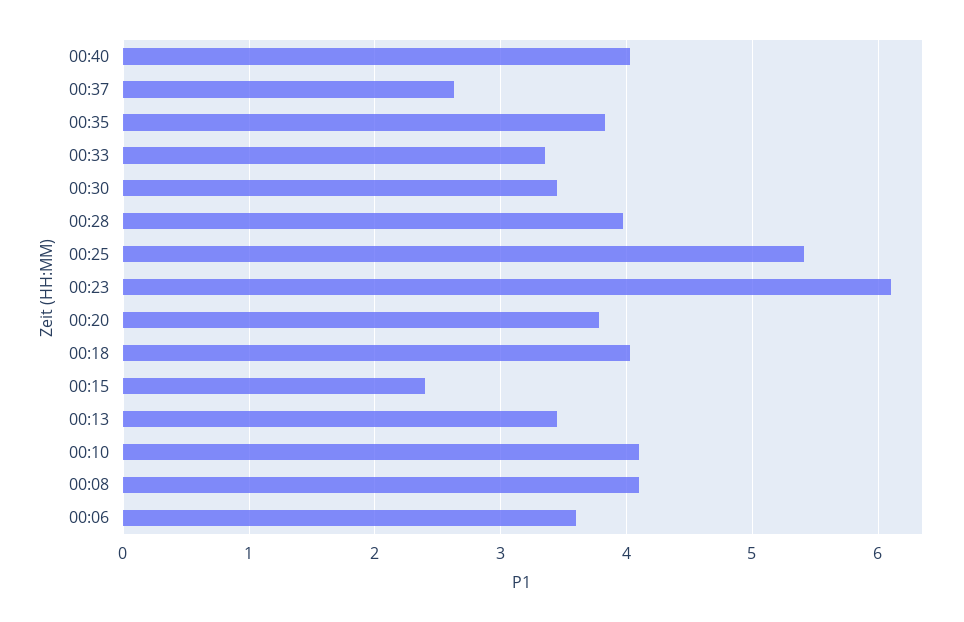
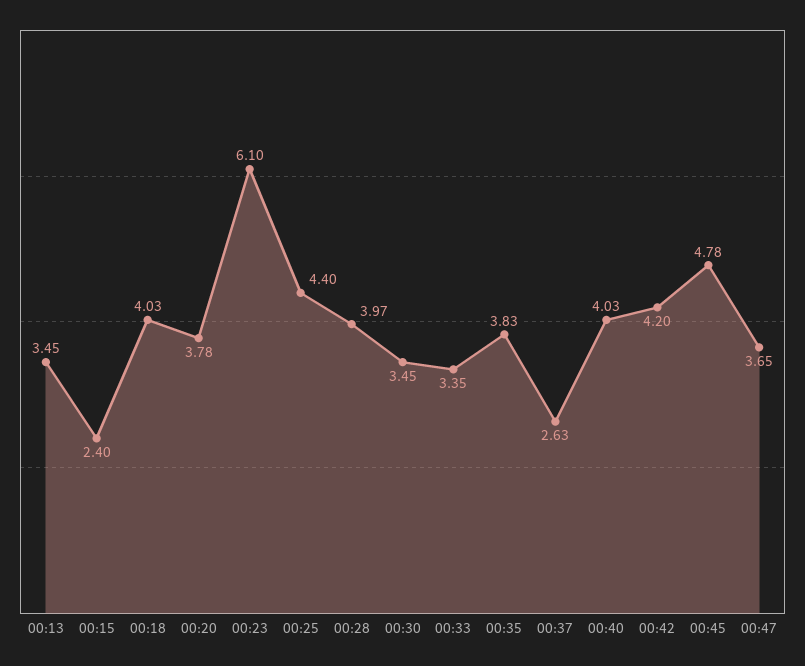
00:25: 5.4 -> 4.4
00:10: 4.1 -> none
00:08: 4.1 -> none
00:06: 3.6 -> none
00:42: none -> 4.2
00:45: none -> 4.78
00:47: none -> 3.65

